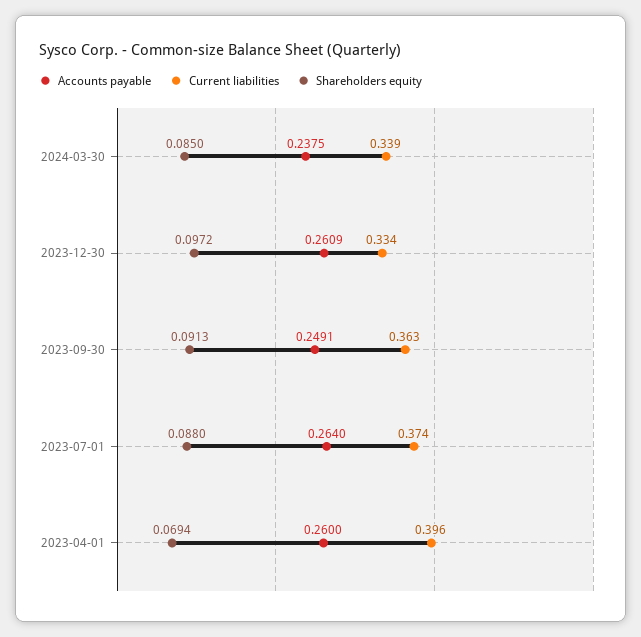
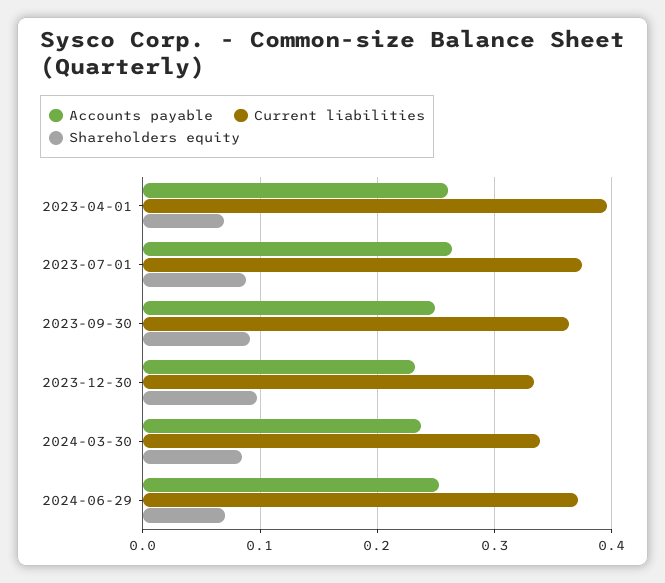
Accounts payable, 2023-12-30: 0.2609 -> 0.23
Accounts payable, 2024-06-29: none -> 0.25
Current liabilities, 2024-06-29: none -> 0.37
Shareholders equity, 2024-06-29: none -> 0.07

